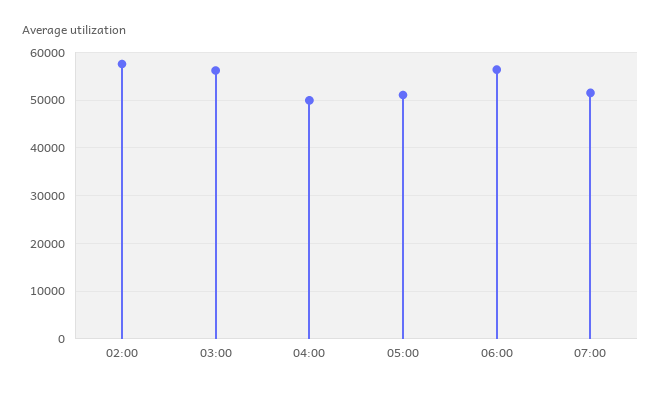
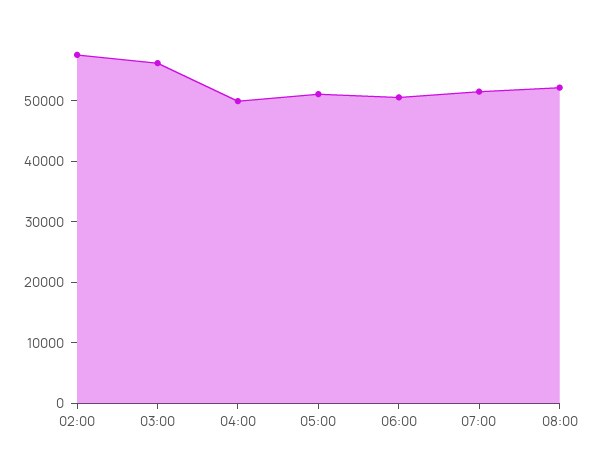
06:00: 56000 -> 50000
08:00: none -> 52000

